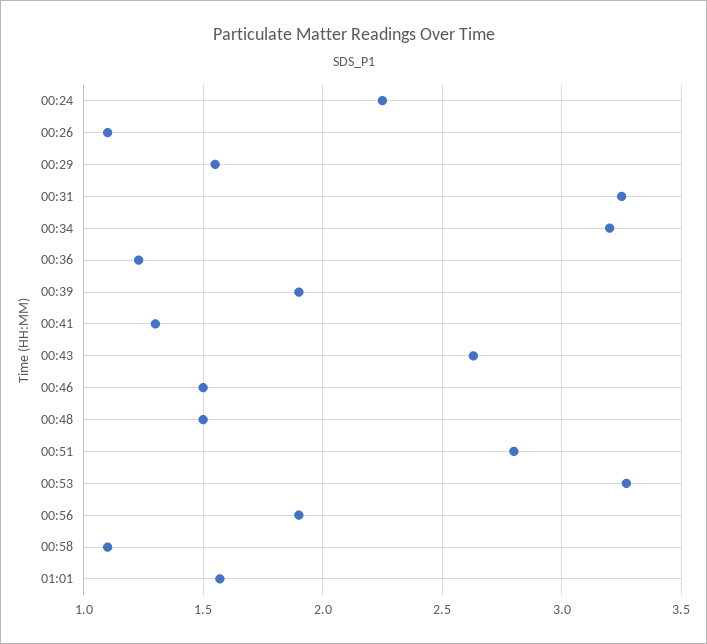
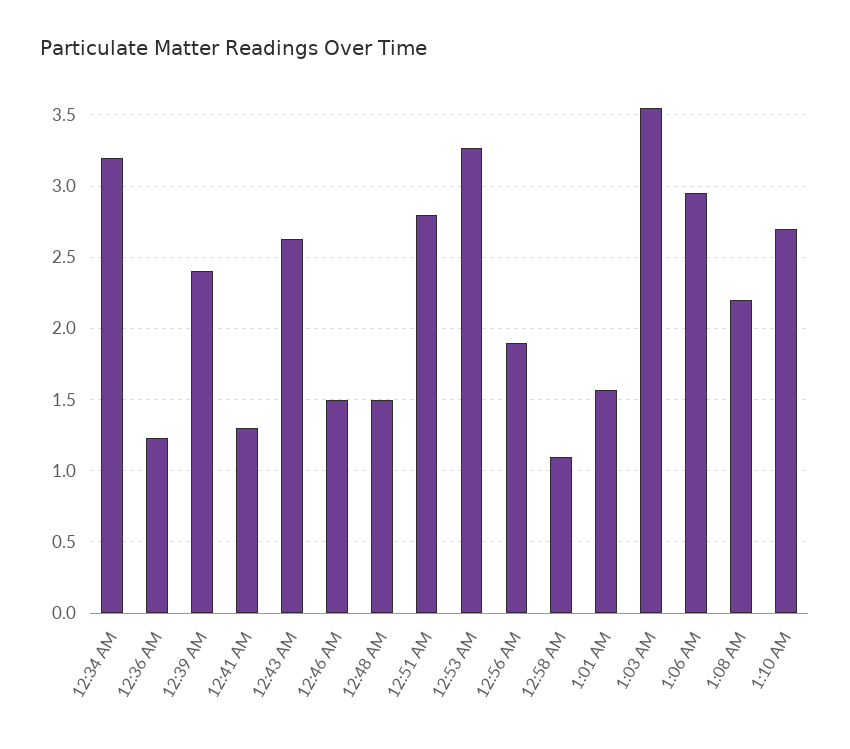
00:24: 2.25 -> none
00:26: 1.1 -> none
00:29: 1.55 -> none
00:31: 3.25 -> none
00:39: 1.9 -> 2.4
1:03 AM: none -> 3.55
1:06 AM: none -> 2.95
1:08 AM: none -> 2.2
1:10 AM: none -> 2.7

